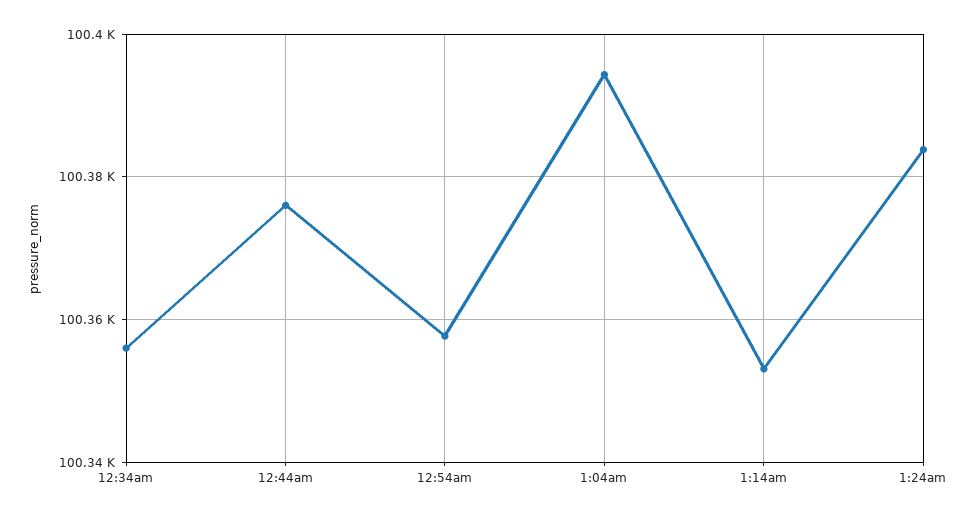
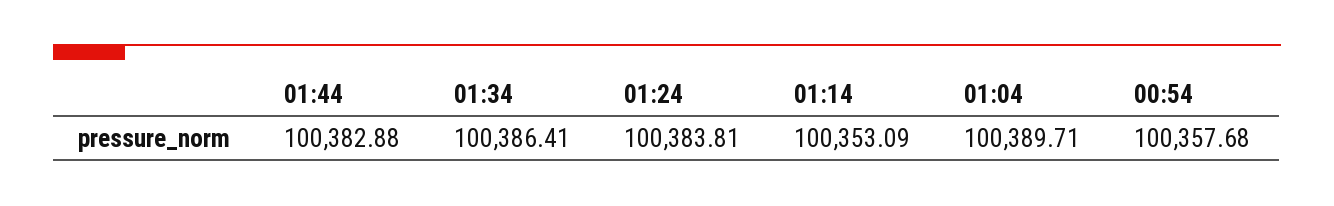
12:34am: 100356 -> none
12:44am: 100376 -> none
1:04am: 100394 -> 100389.71
01:44: none -> 100382.88
01:34: none -> 100386.41

